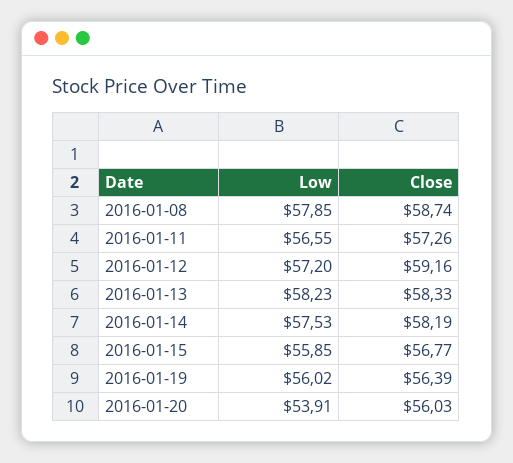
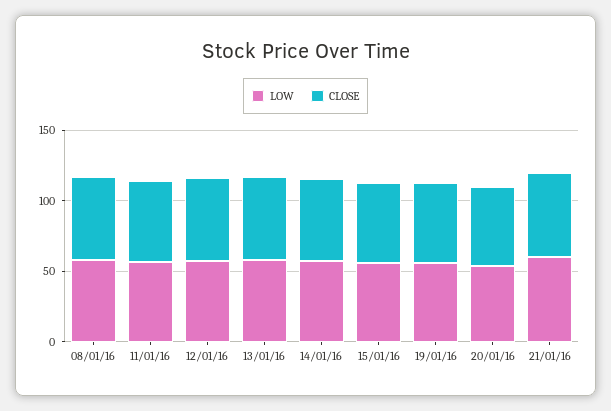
Low, 21/01/16: none -> 60
Close, 21/01/16: none -> 60

